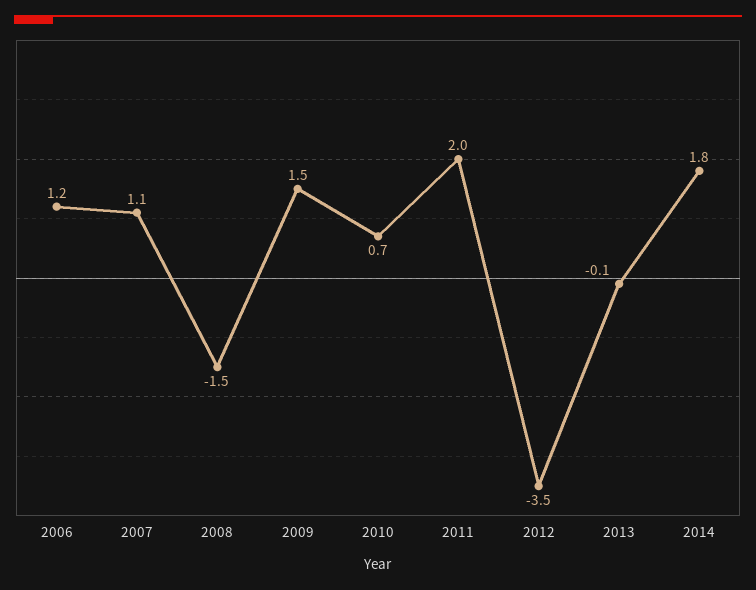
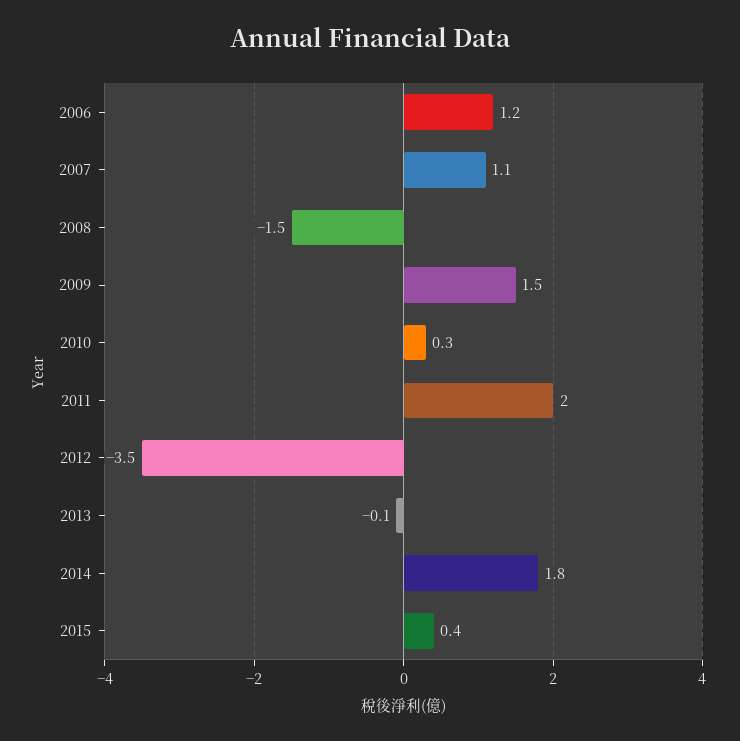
2010: 0.7 -> 0.3
2015: none -> 0.4

